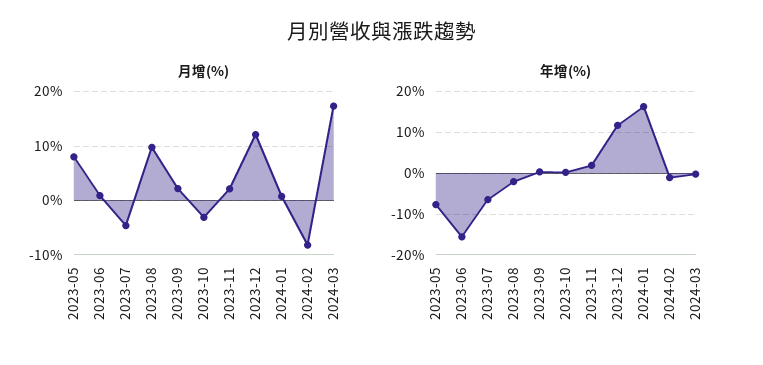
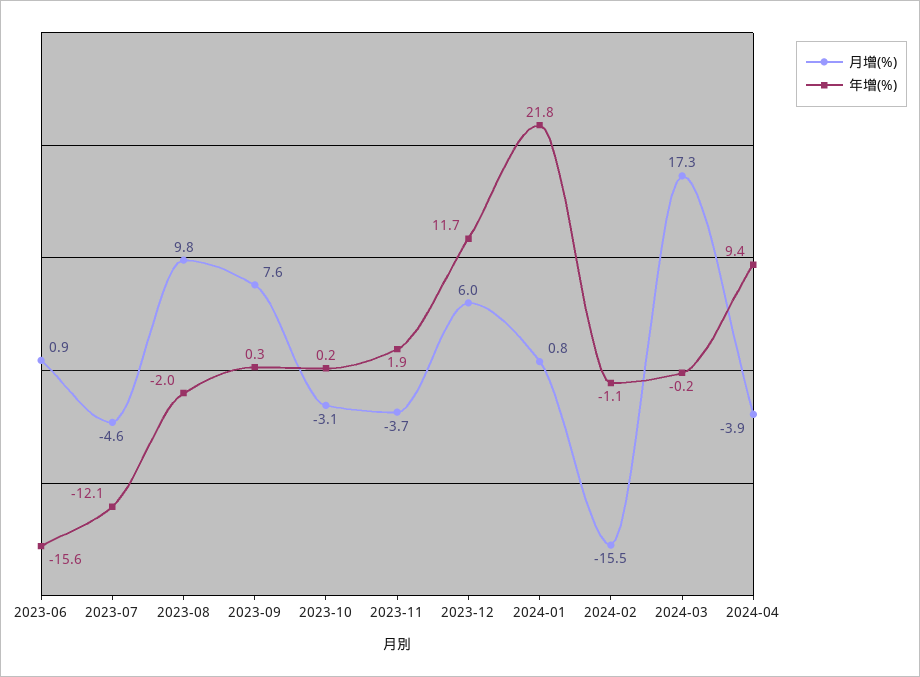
月增(%), 2023-05: 8 -> none
月增(%), 2023-09: 2 -> 7.6
月增(%), 2023-11: 2 -> -3.7
月增(%), 2023-12: 12 -> 6
月增(%), 2024-02: -8 -> -15.5
年增(%), 2023-05: -8 -> none
年增(%), 2023-07: -6 -> -12.1
年增(%), 2024-01: 16 -> 21.8
月增(%), 2024-04: none -> -3.9
年增(%), 2024-04: none -> 9.4

